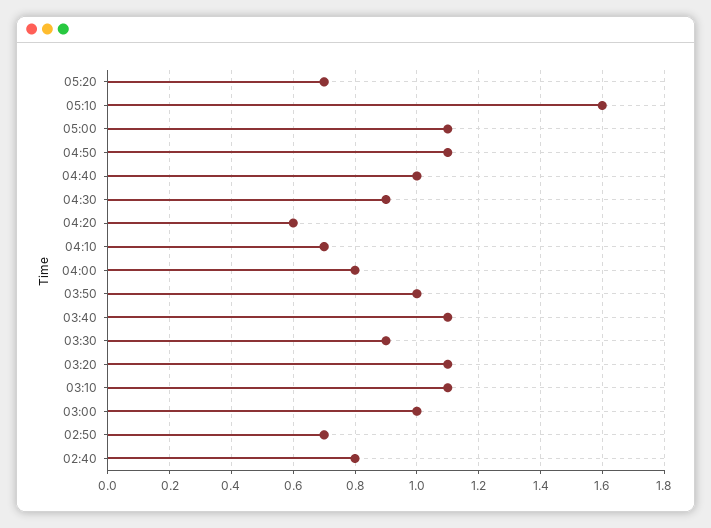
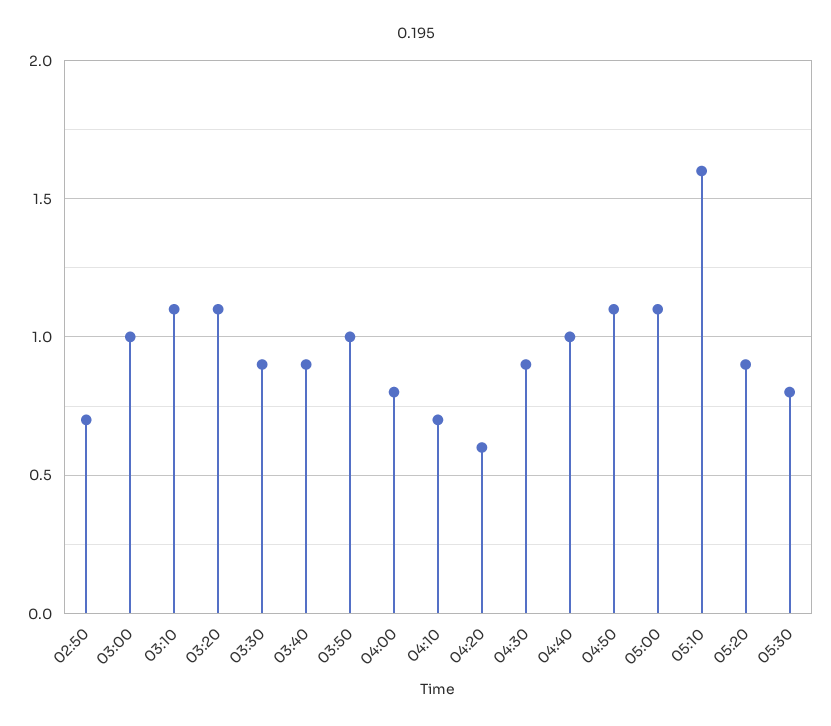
05:20: 0.7 -> 0.9
03:40: 1.1 -> 0.9
02:40: 0.8 -> none
05:30: none -> 0.8

